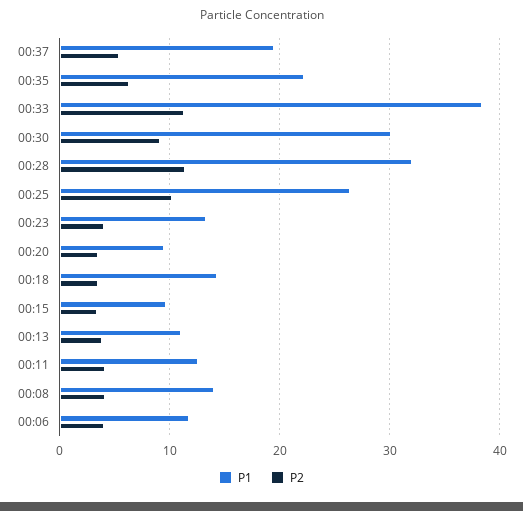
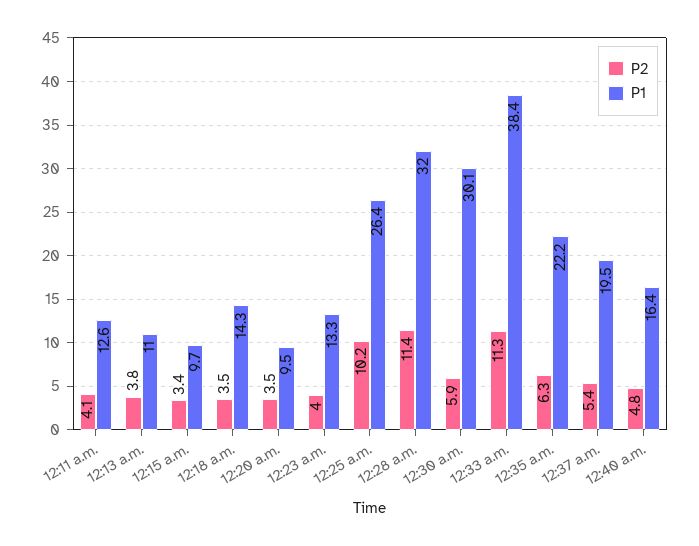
P2, 00:30: 9 -> 5.9
P1, 00:08: 14 -> none
P2, 00:08: 4 -> none
P1, 00:06: 12 -> none
P2, 00:06: 4 -> none
P2, 12:40 a.m.: none -> 4.8
P1, 12:40 a.m.: none -> 16.4

